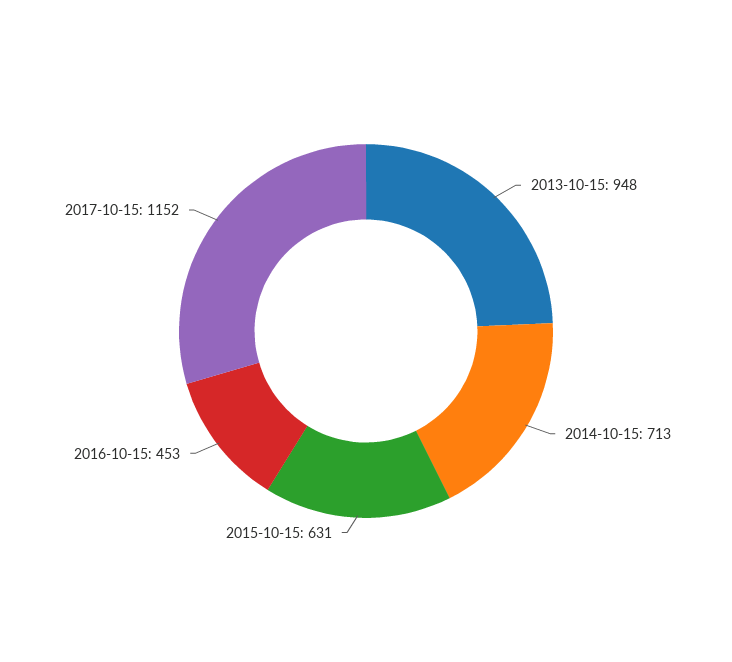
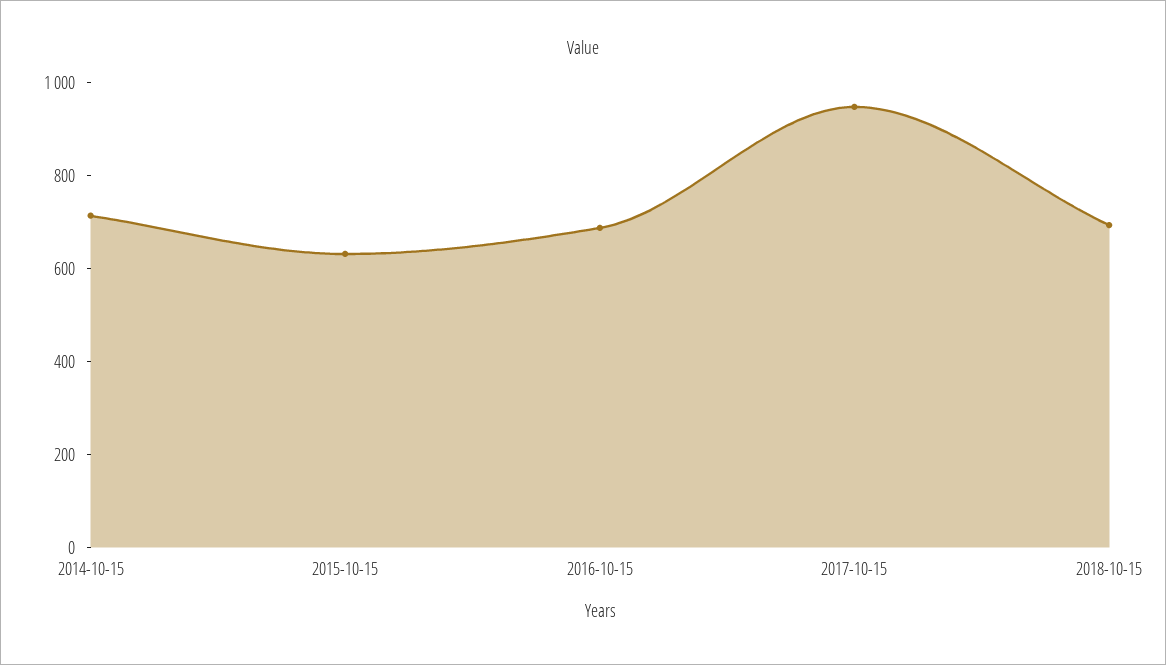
2013-10-15: 948 -> none
2016-10-15: 453 -> 700
2017-10-15: 1152 -> 950
2018-10-15: none -> 700

